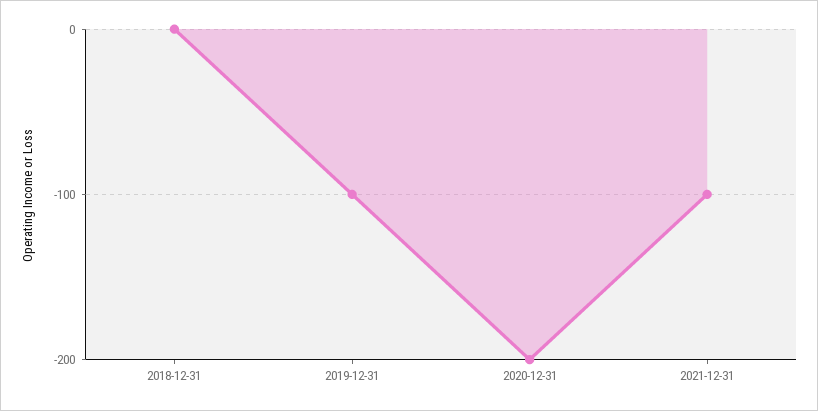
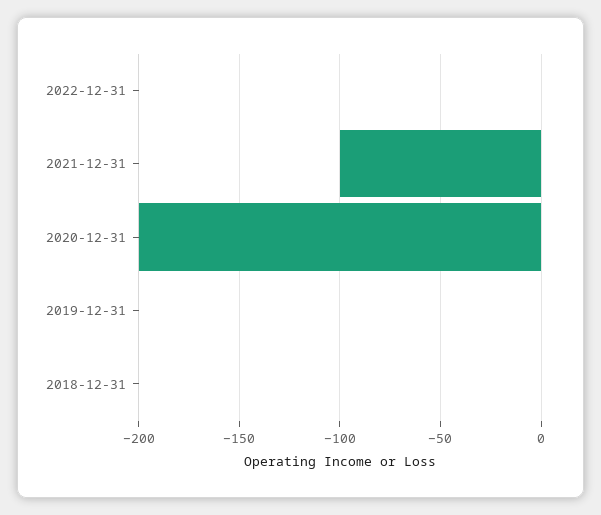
2019-12-31: -100 -> 0
2022-12-31: none -> 0

